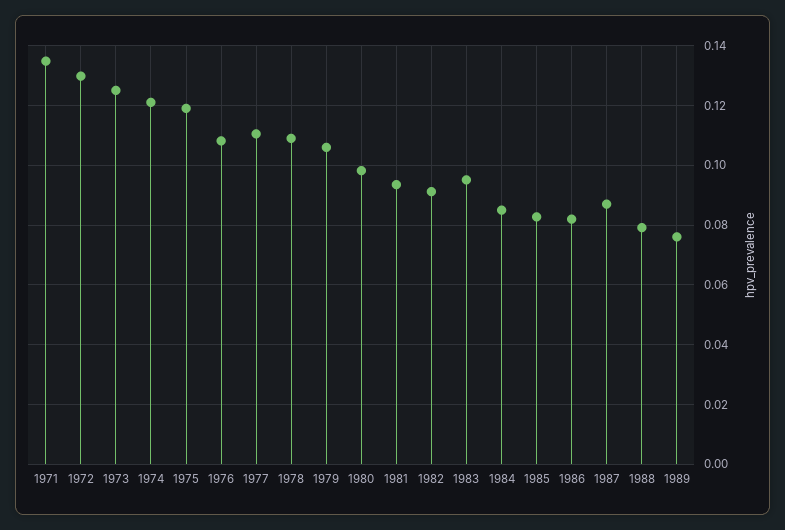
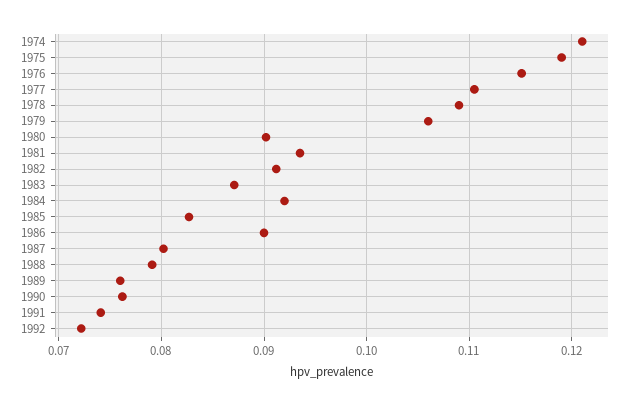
1971: 0.135 -> none
1972: 0.13 -> none
1973: 0.125 -> none
1976: 0.1075 -> 0.115
1980: 0.0975 -> 0.09
1983: 0.095 -> 0.087
1984: 0.085 -> 0.092
1986: 0.0825 -> 0.09
1987: 0.0875 -> 0.08
1990: none -> 0.076
1991: none -> 0.074
1992: none -> 0.072

